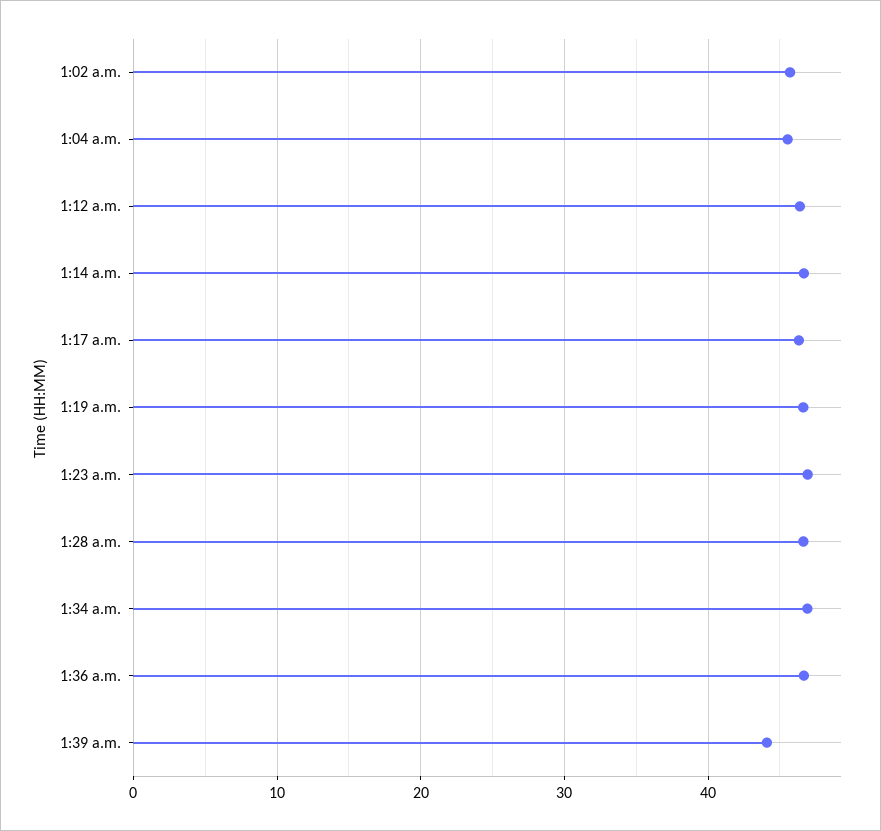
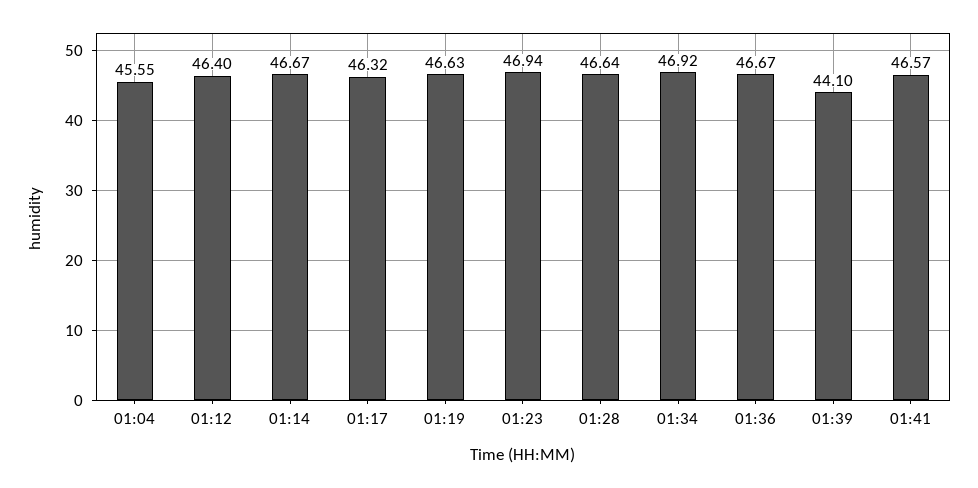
1:02 a.m.: 46 -> none
01:41: none -> 46.57

